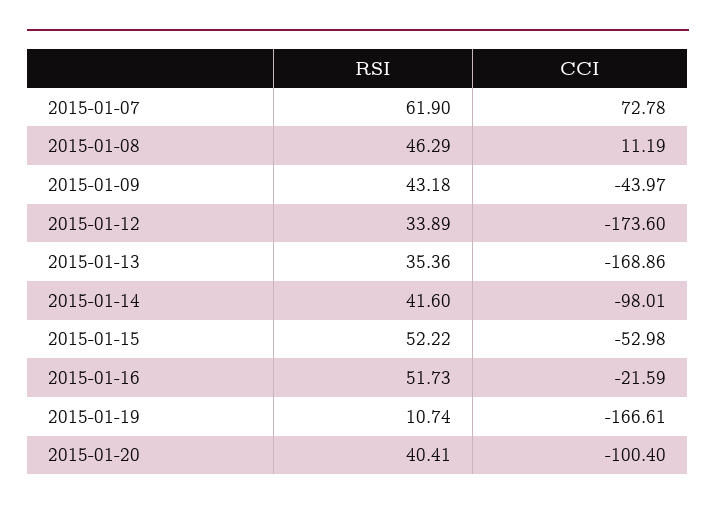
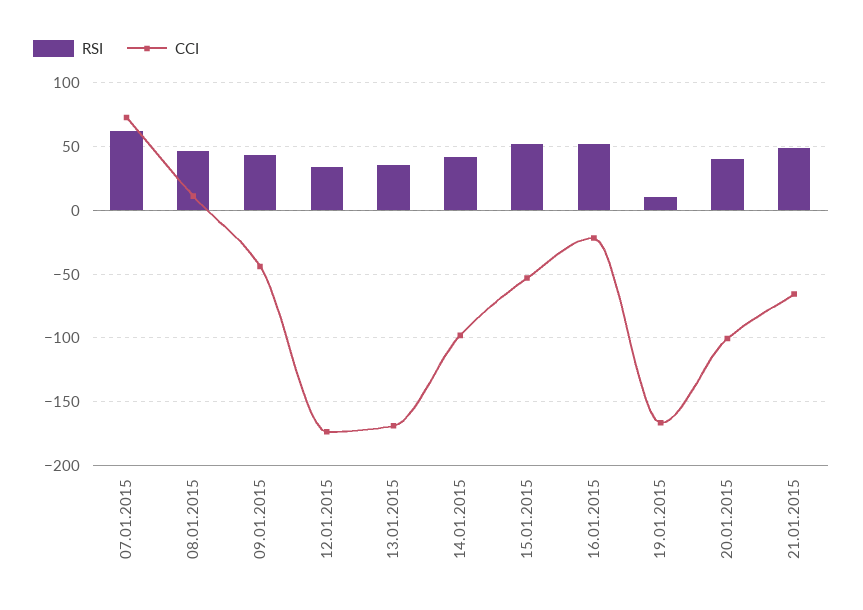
RSI, 21.01.2015: none -> 50
CCI, 21.01.2015: none -> -65

